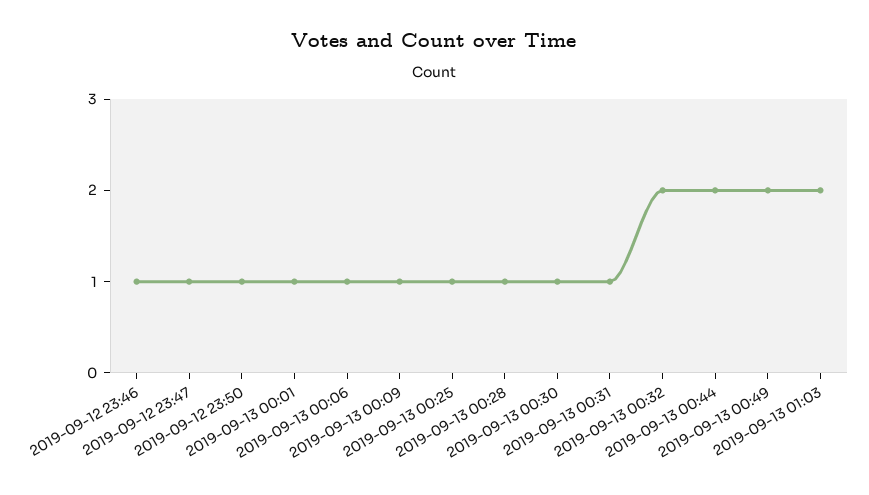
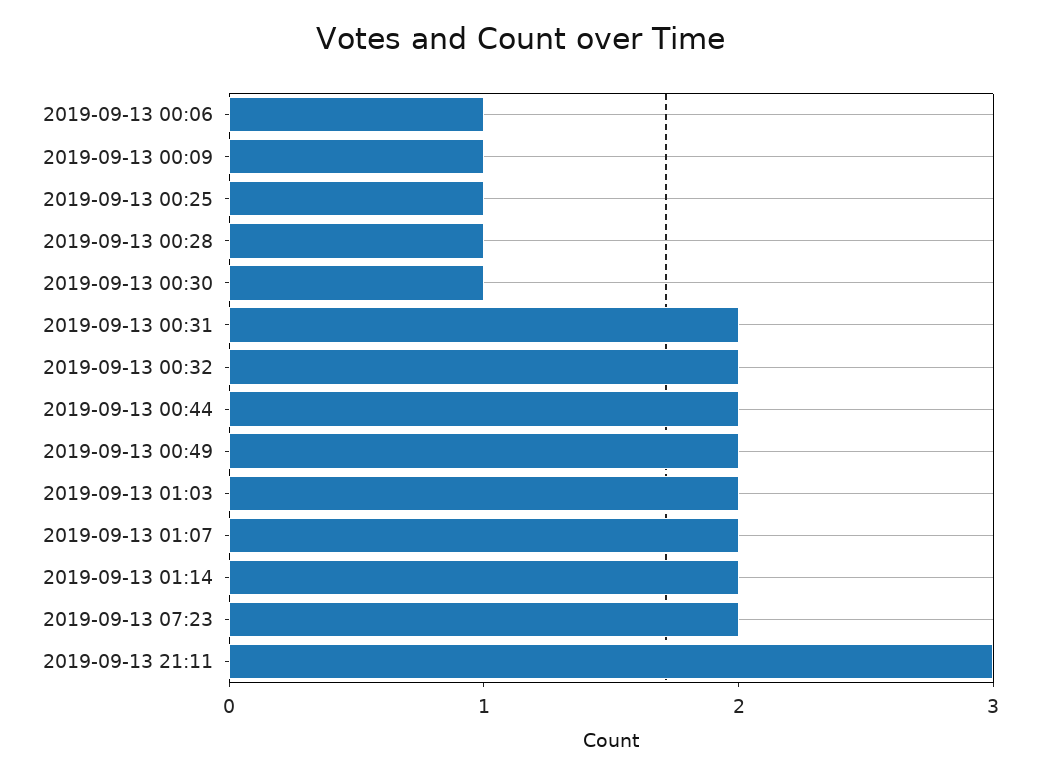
2019-09-12 23:46: 1 -> none
2019-09-12 23:47: 1 -> none
2019-09-12 23:50: 1 -> none
2019-09-13 00:01: 1 -> none
2019-09-13 00:31: 1 -> 2
2019-09-13 01:07: none -> 2
2019-09-13 01:14: none -> 2
2019-09-13 07:23: none -> 2
2019-09-13 21:11: none -> 3

